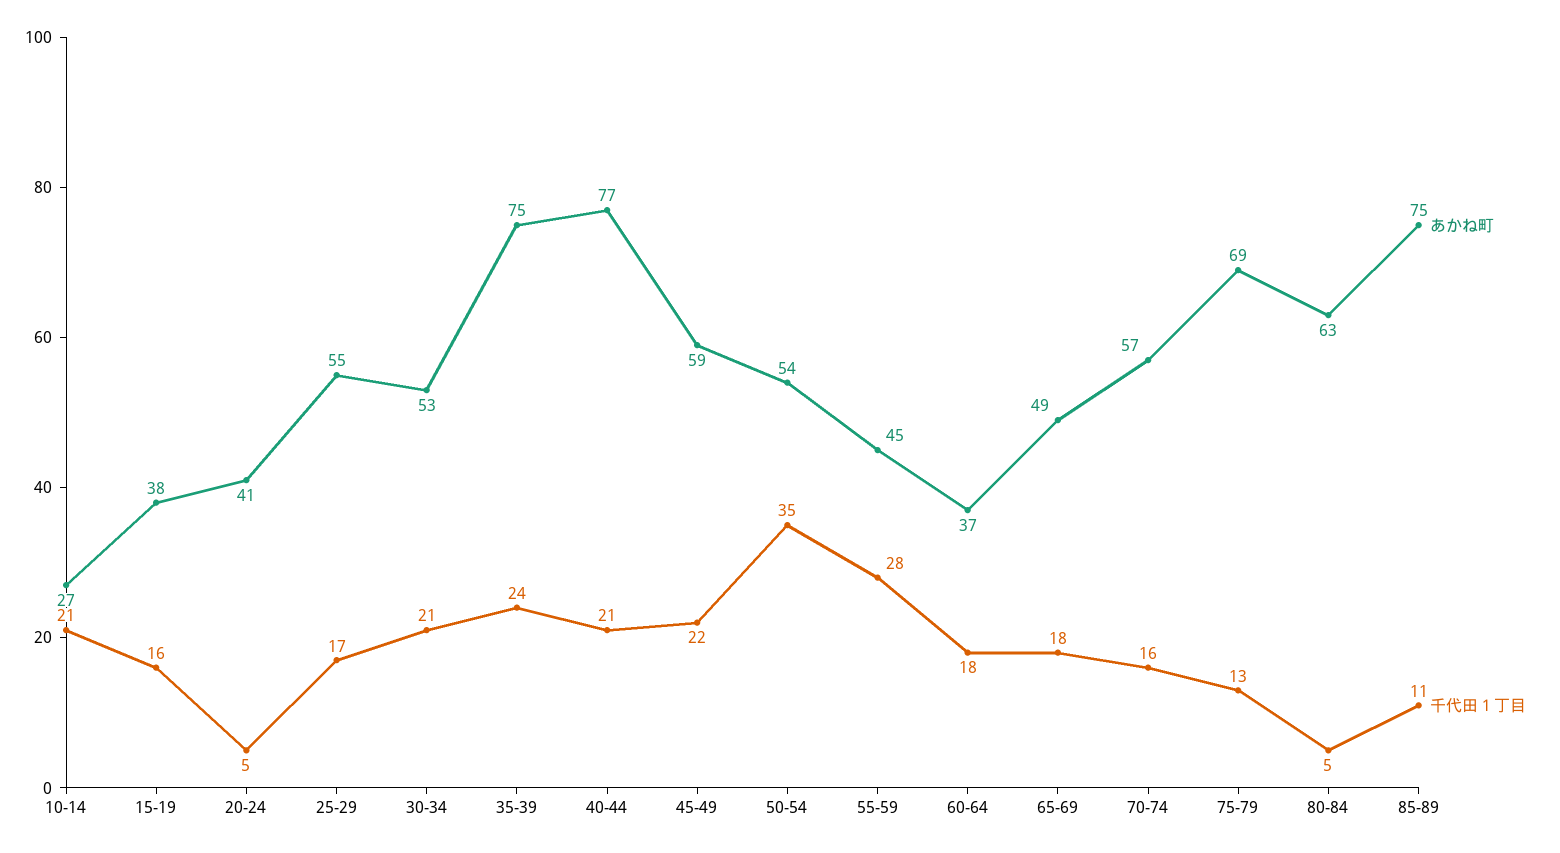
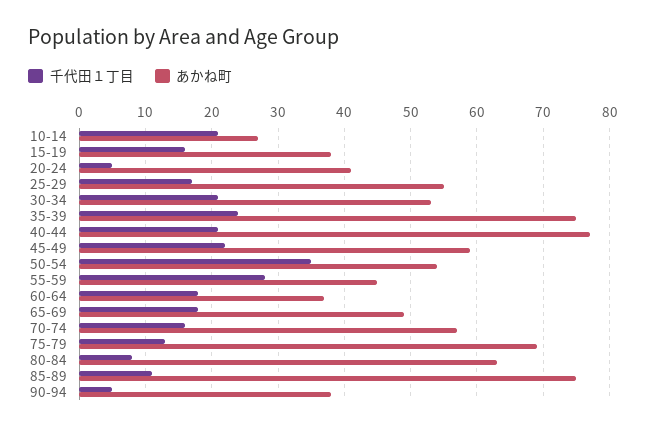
千代田１丁目, 80-84: 5 -> 8
千代田１丁目, 90-94: none -> 5
あかね町, 90-94: none -> 38

